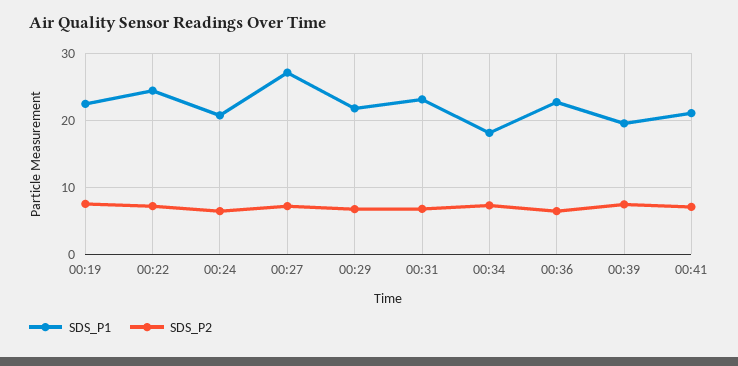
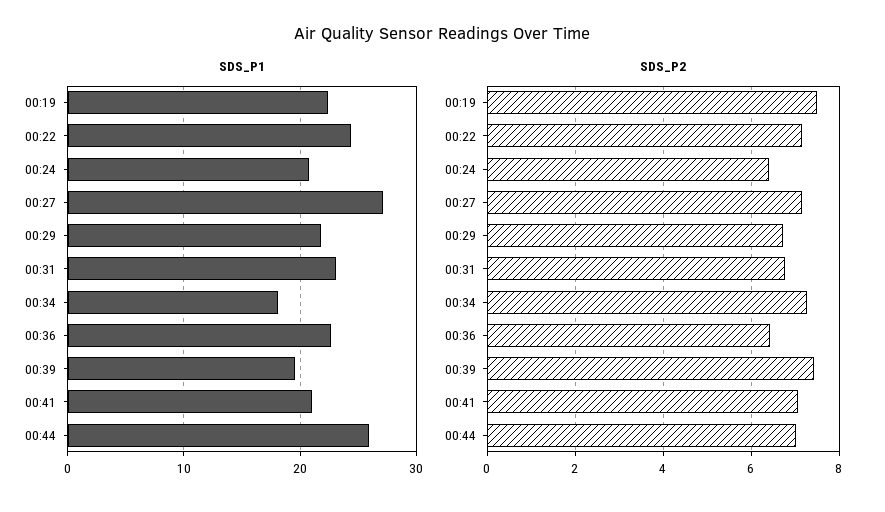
SDS_P1, 00:44: none -> 26
SDS_P2, 00:44: none -> 7

